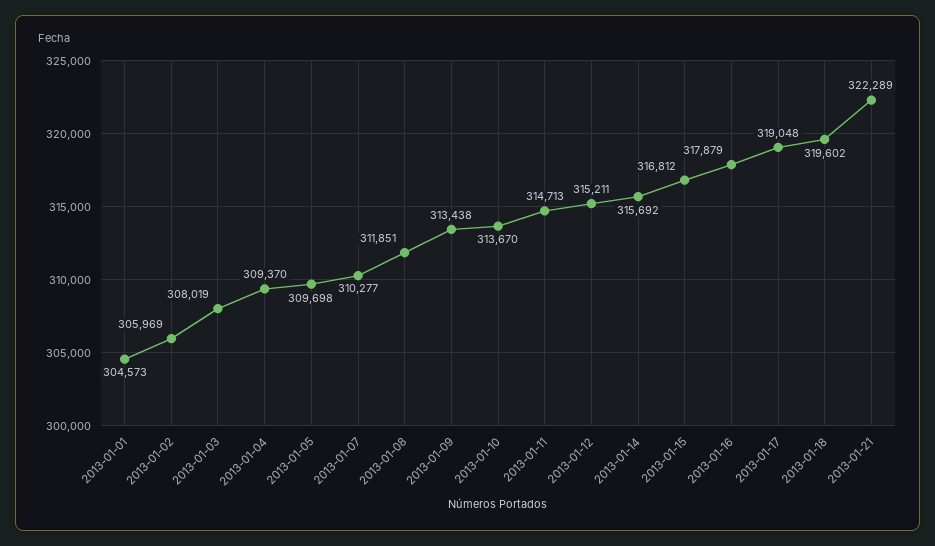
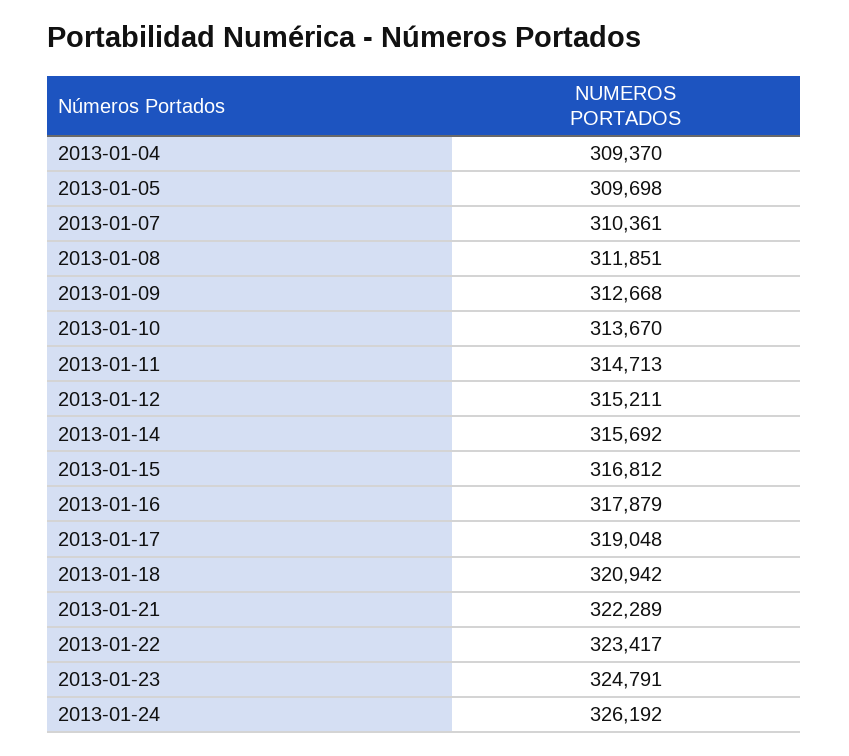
2013-01-01: 304573 -> none
2013-01-02: 305969 -> none
2013-01-03: 308019 -> none
2013-01-07: 310277 -> 310361
2013-01-09: 313438 -> 312668
2013-01-18: 319602 -> 320942
2013-01-22: none -> 323417
2013-01-23: none -> 324791
2013-01-24: none -> 326192

